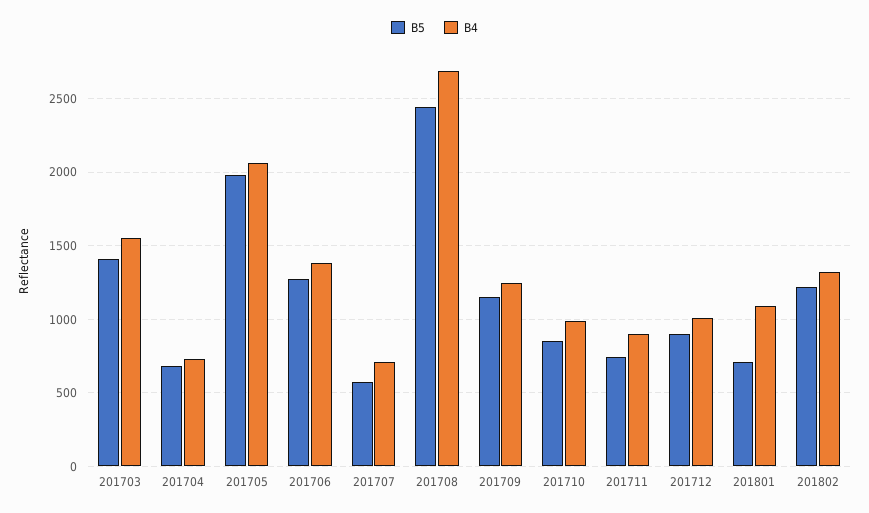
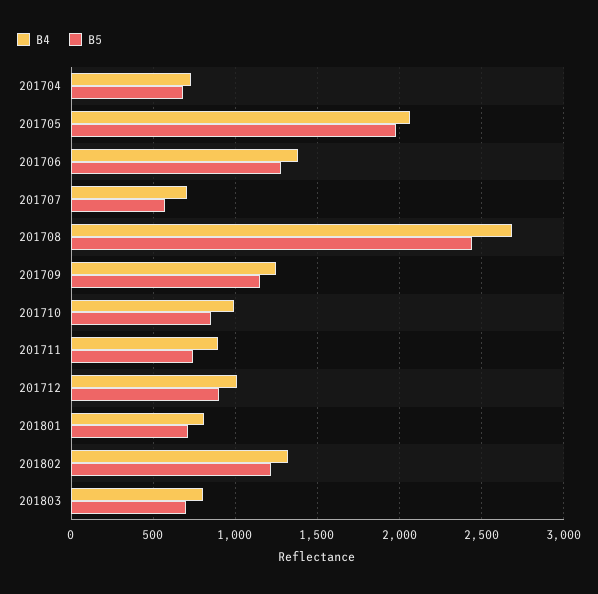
B5, 201703: 1400 -> none
B4, 201703: 1550 -> none
B4, 201801: 1100 -> 800
B4, 201803: none -> 800
B5, 201803: none -> 700

